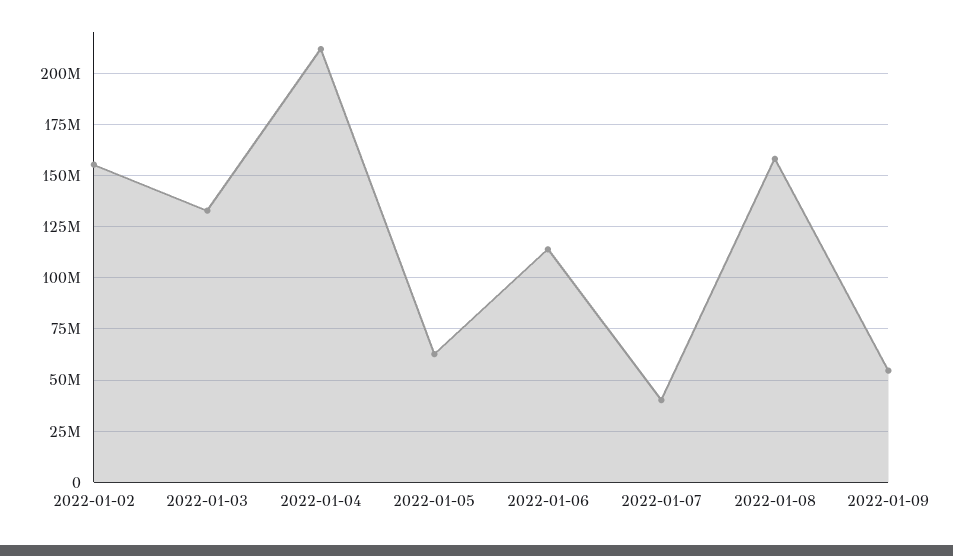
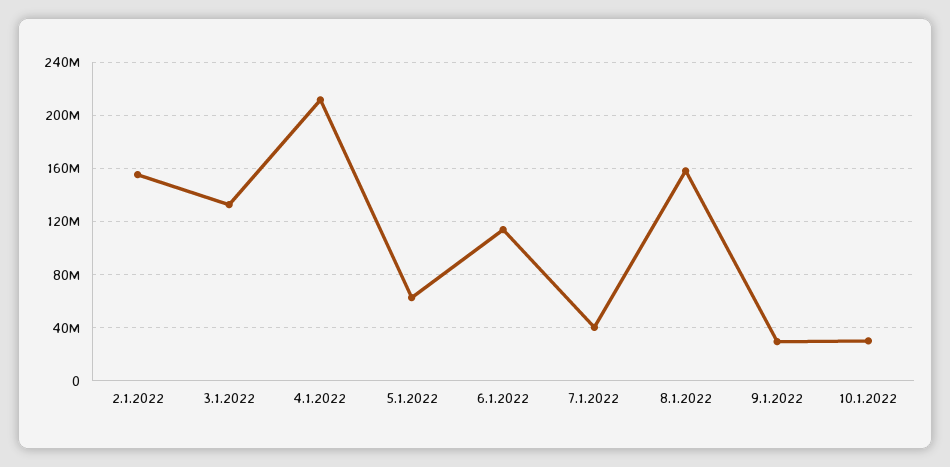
2022-01-09: 55000000 -> 30000000
10.1.2022: none -> 30000000

